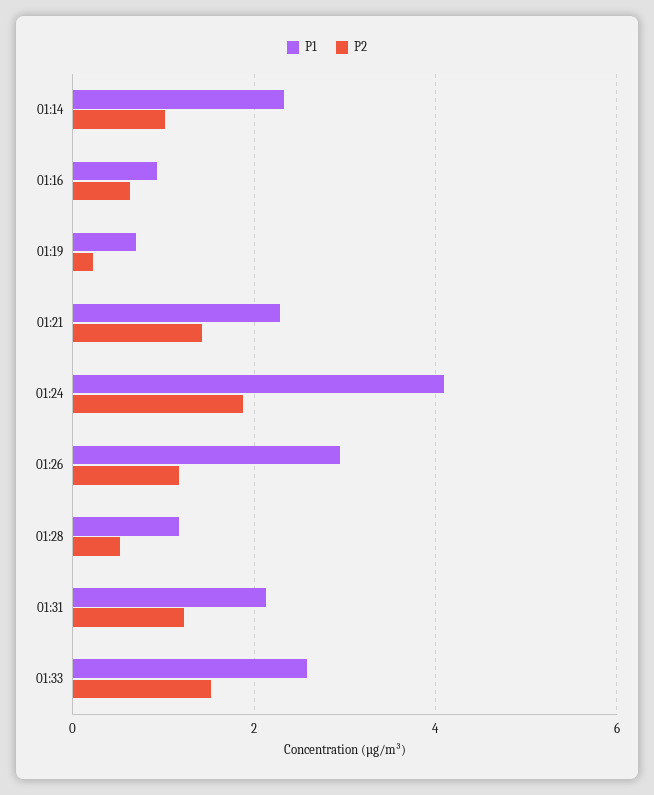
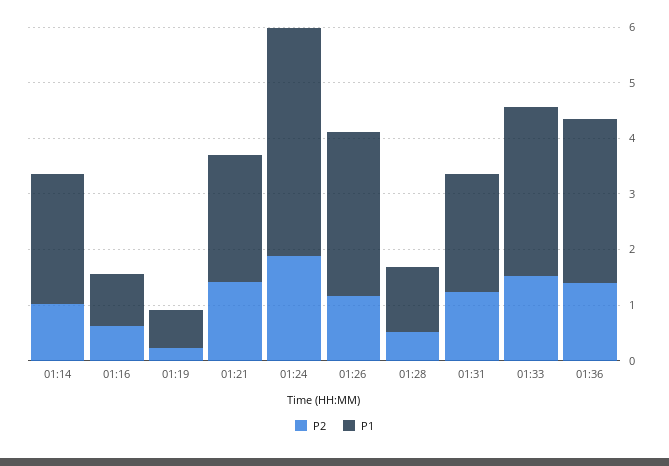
P1, 01:33: 2.6 -> 3
P2, 01:36: none -> 1.4
P1, 01:36: none -> 3

